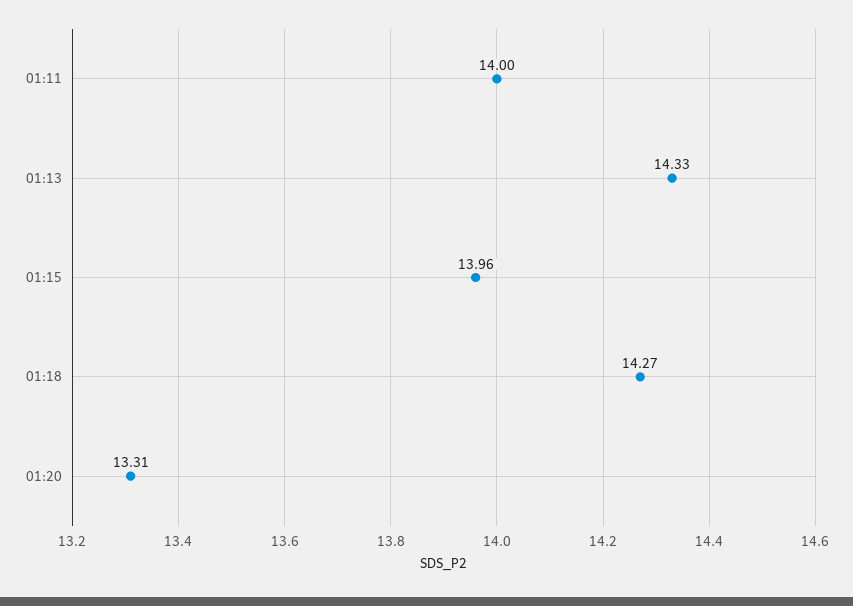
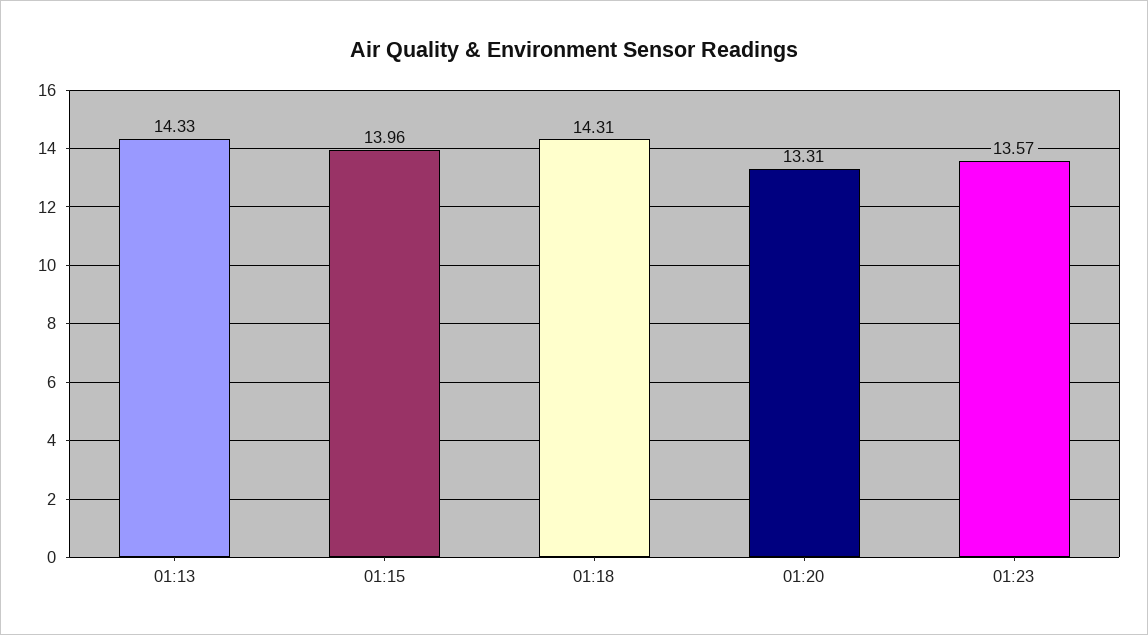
01:11: 14 -> none
01:18: 14.27 -> 14.31
01:23: none -> 13.57

